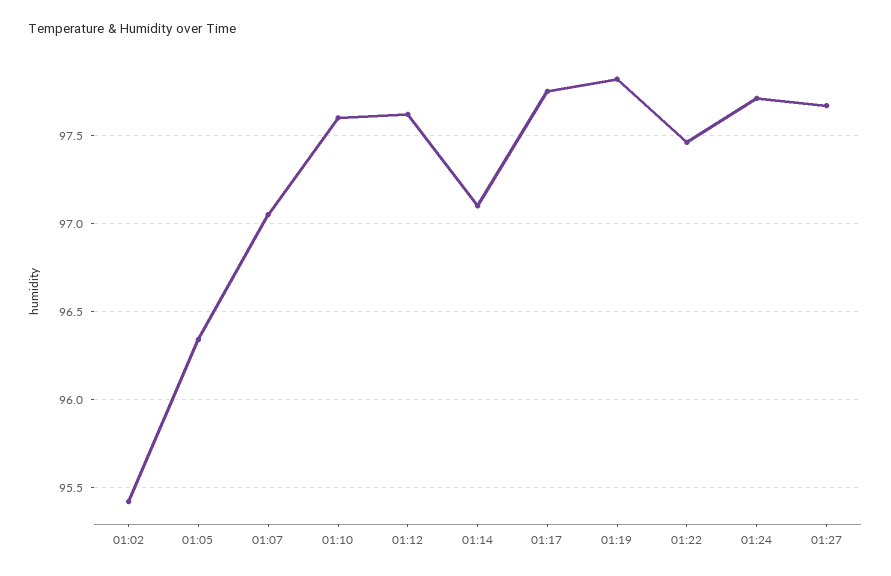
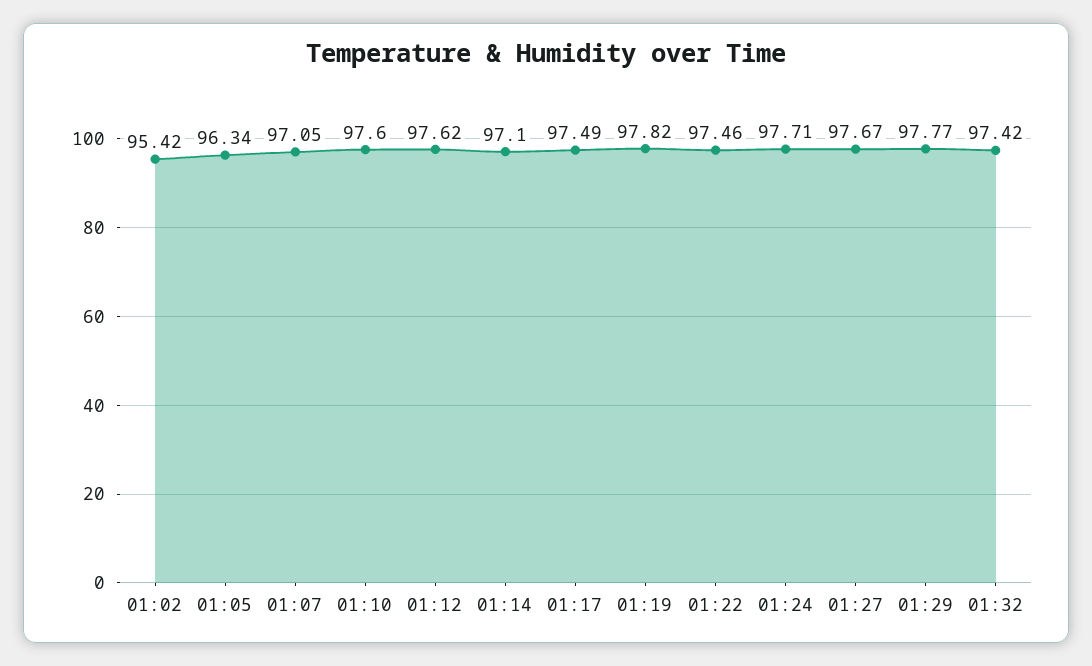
01:17: 97.75 -> 97.49
01:29: none -> 97.77
01:32: none -> 97.42

